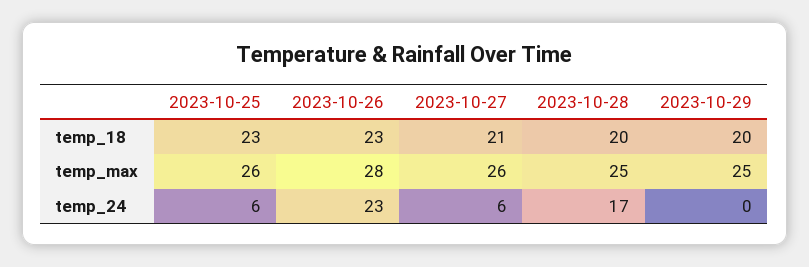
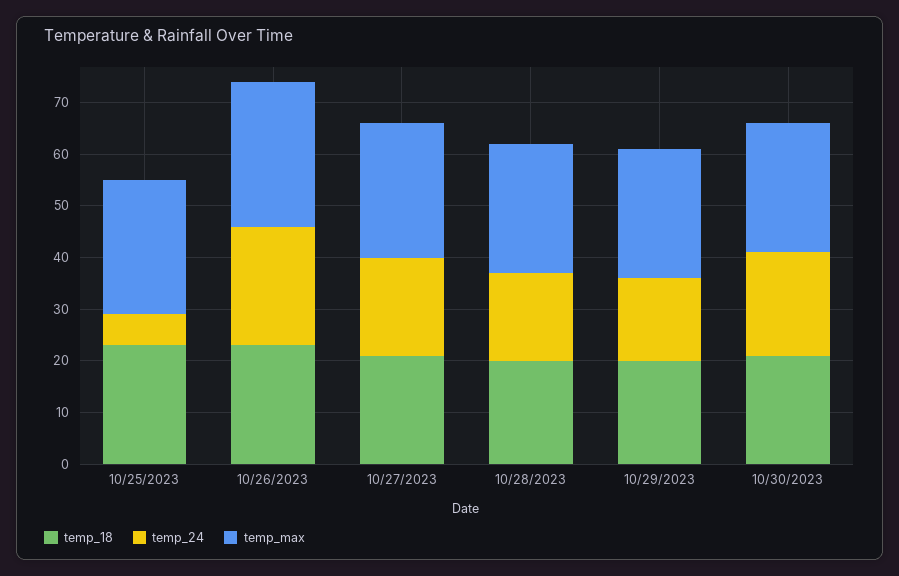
temp_24, 2023-10-27: 6 -> 20
temp_24, 2023-10-29: 0 -> 15
temp_18, 10/30/2023: none -> 20
temp_24, 10/30/2023: none -> 20
temp_max, 10/30/2023: none -> 25

